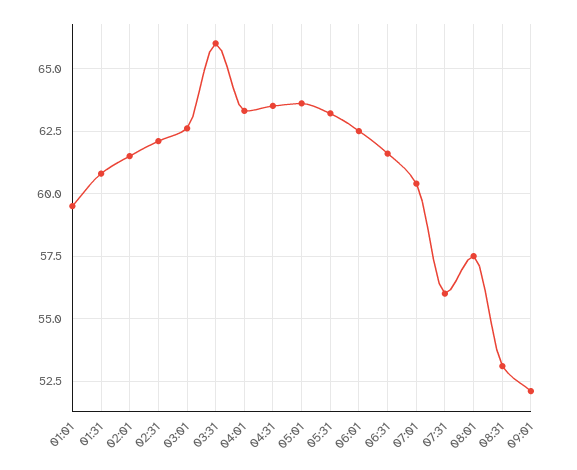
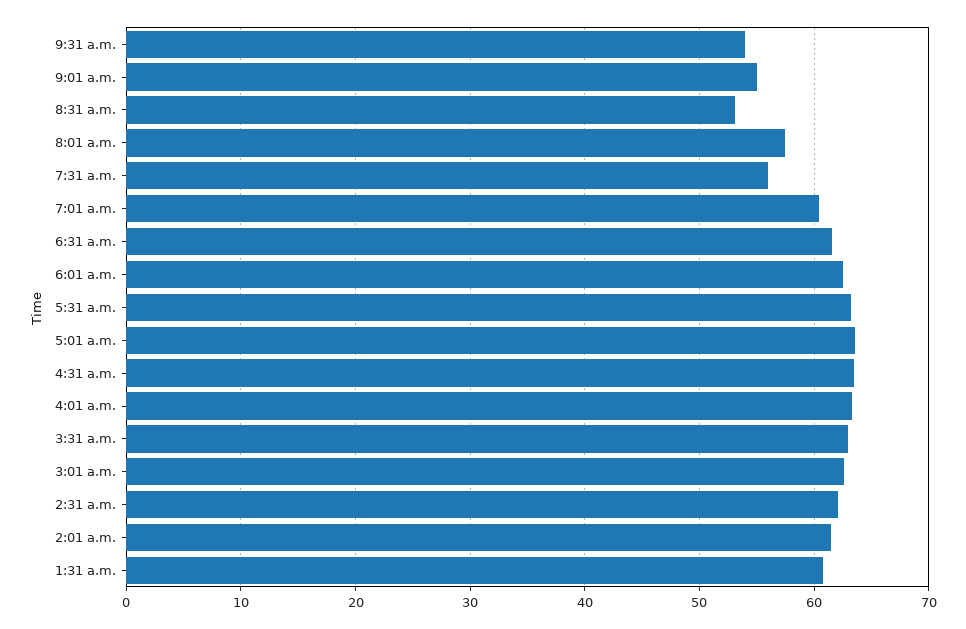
01:01: 59.5 -> none
03:31: 66 -> 63
09:01: 52 -> 55
9:31 a.m.: none -> 54

